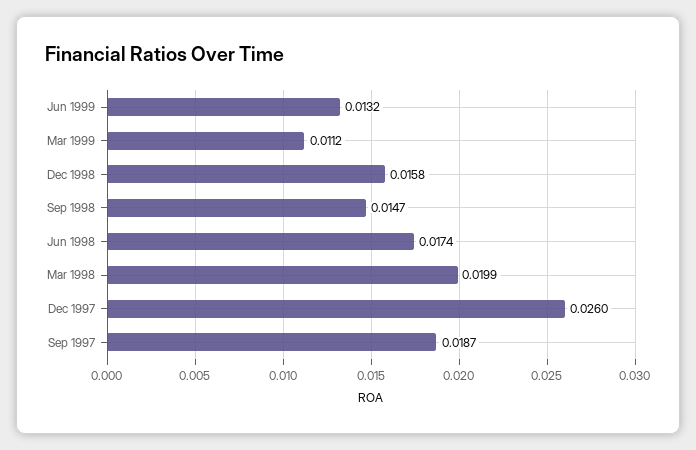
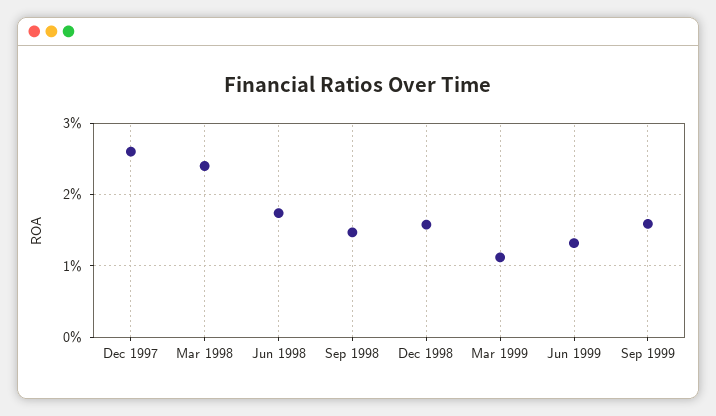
Mar 1998: 0.0199 -> 0.024
Sep 1997: 0.0187 -> none
Sep 1999: none -> 0.016

